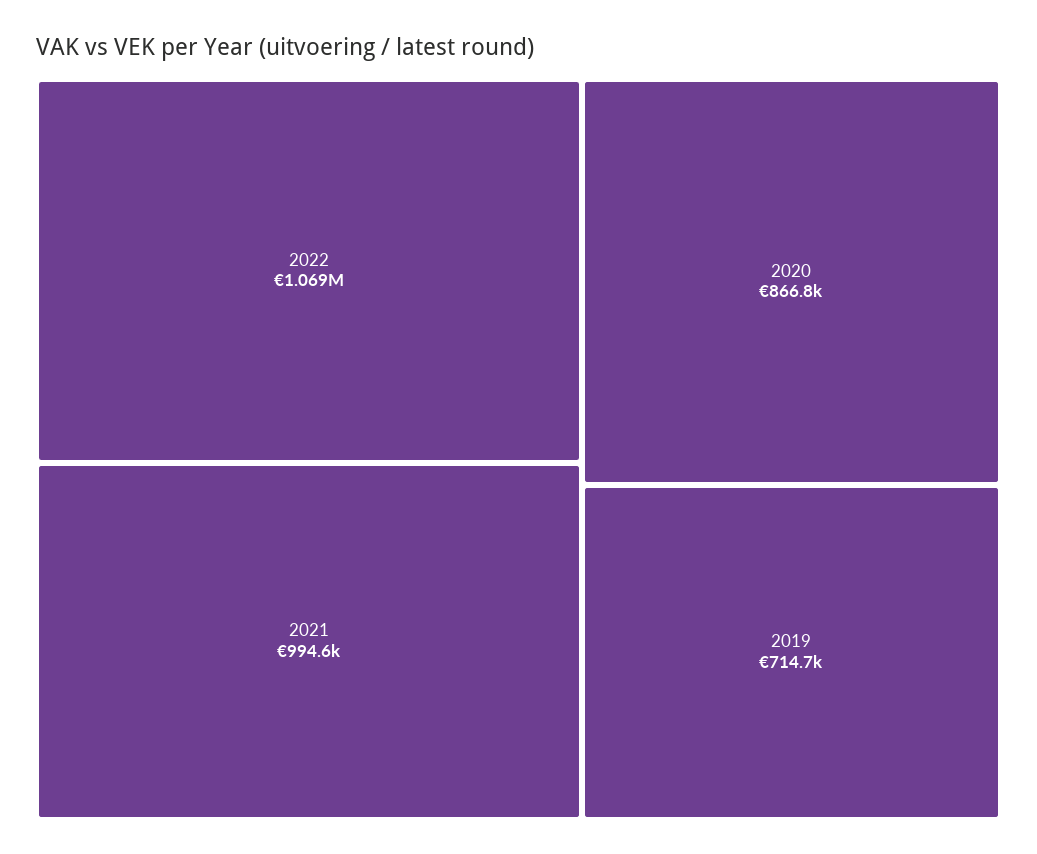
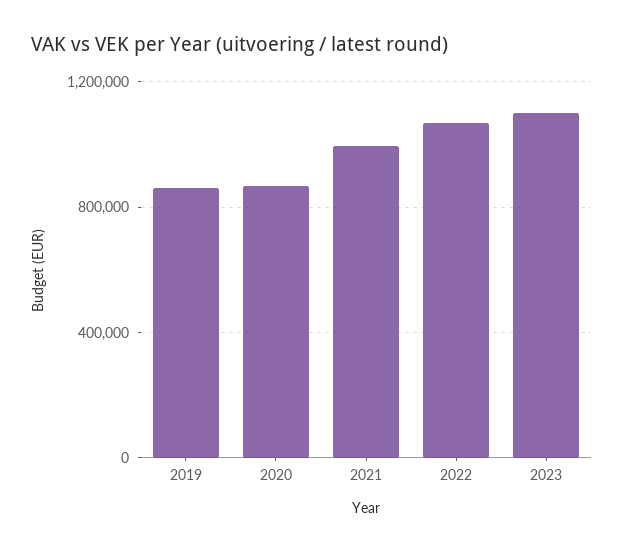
2019: 714700 -> 850000
2023: none -> 1100000

